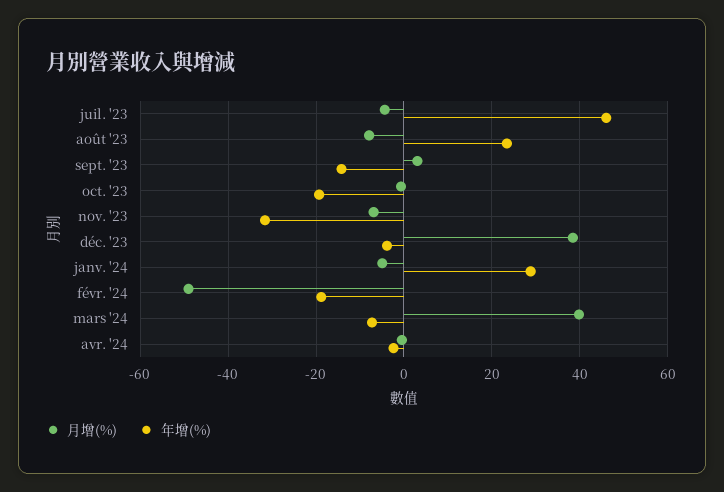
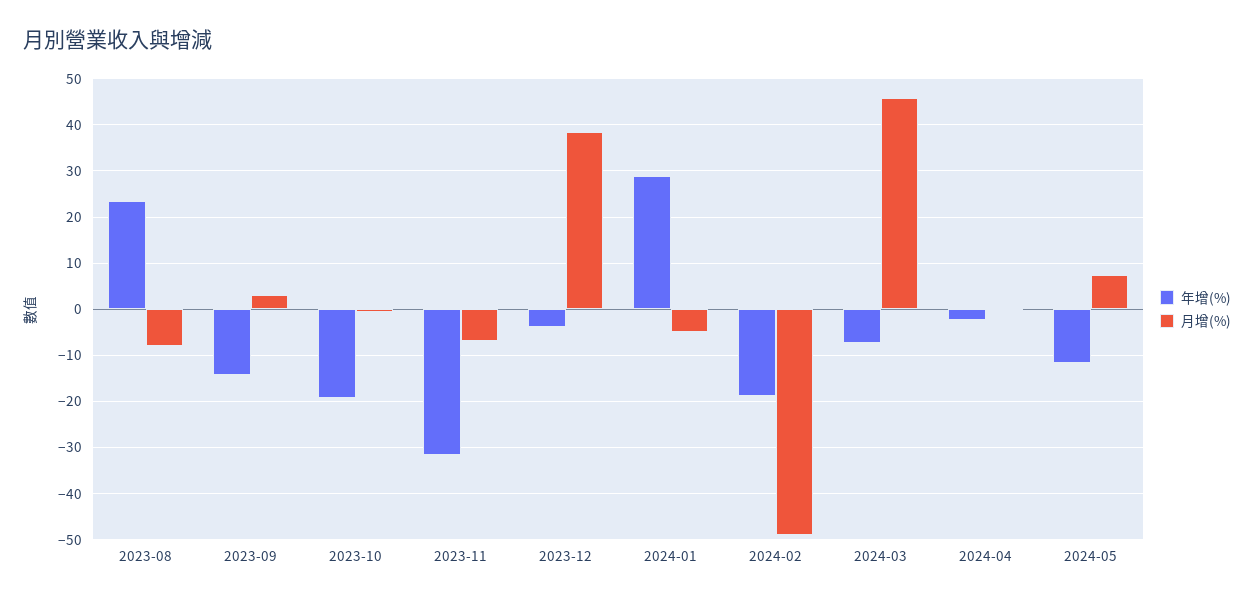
月增(%), juil. '23: -4 -> none
年增(%), juil. '23: 46 -> none
月增(%), mars '24: 40 -> 46
年增(%), 2024-05: none -> -12
月增(%), 2024-05: none -> 8

